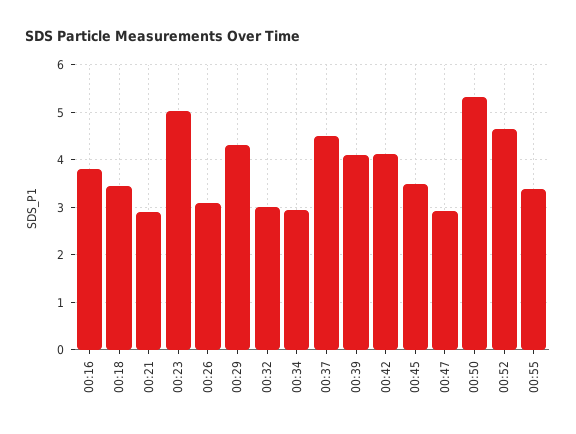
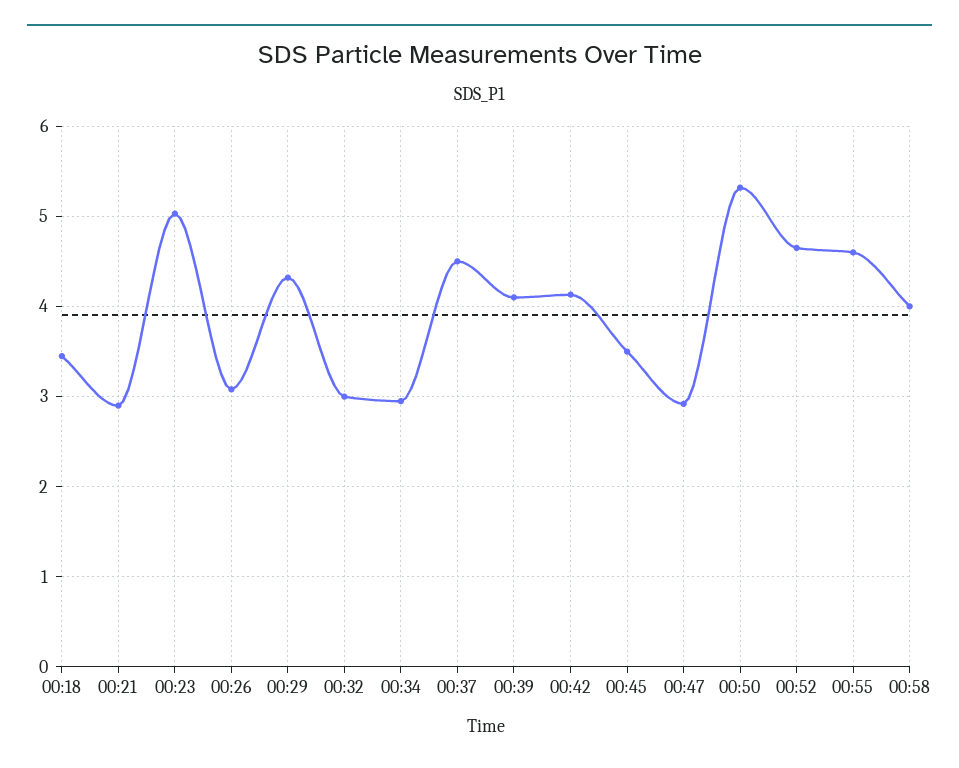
00:16: 3.8 -> none
00:55: 3.4 -> 4.6
00:58: none -> 4

